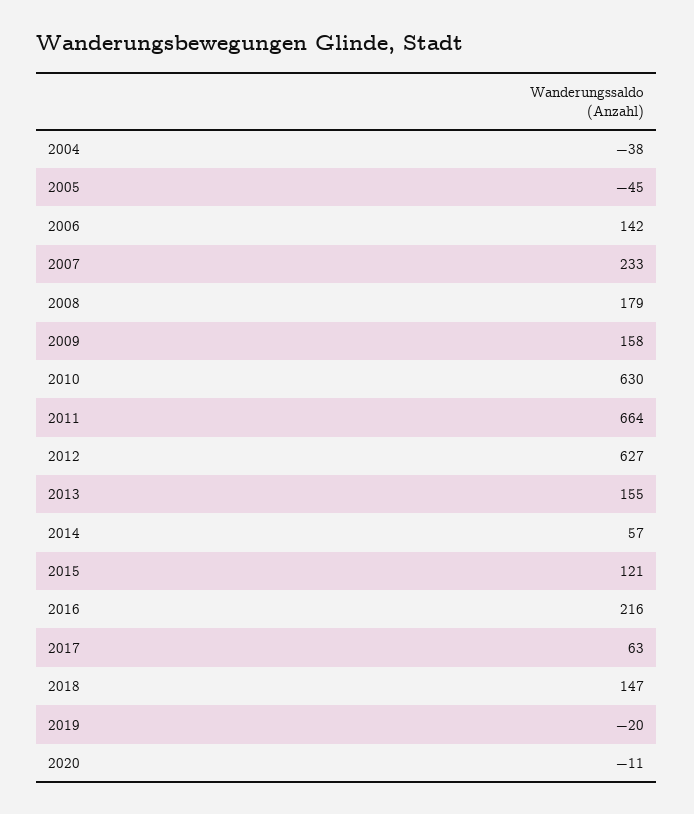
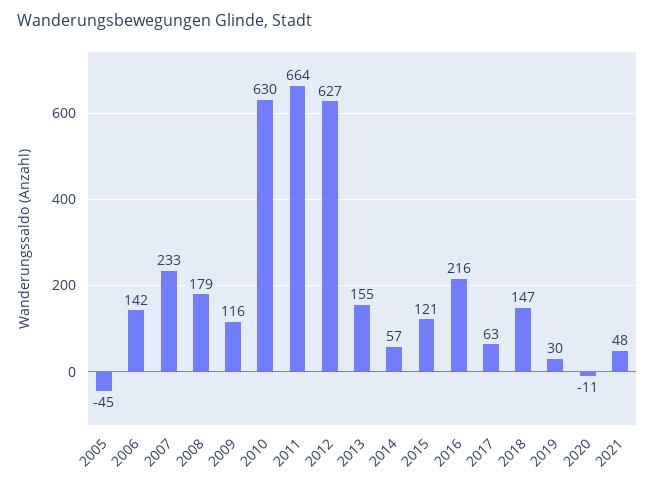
2004: -38 -> none
2009: 158 -> 116
2019: -20 -> 30
2021: none -> 48

